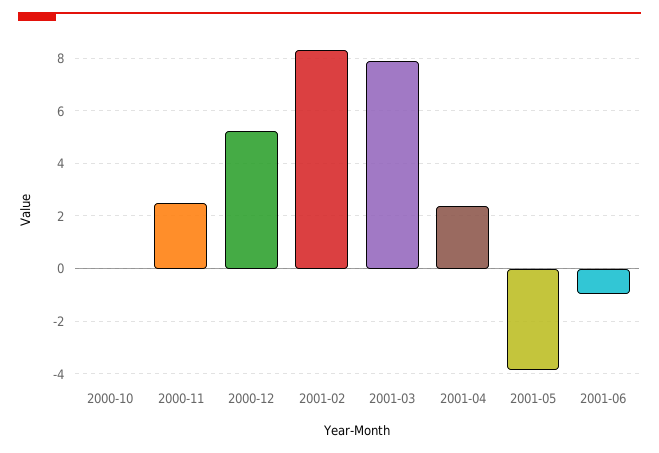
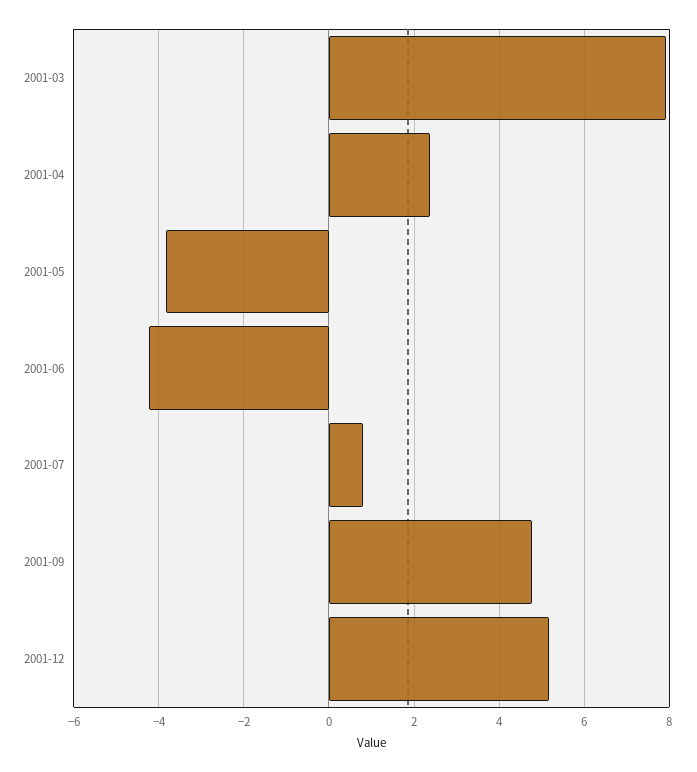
2000-10: 0 -> none
2000-11: 2.5 -> none
2000-12: 5.25 -> none
2001-02: 8.25 -> none
2001-06: -1 -> -4.2
2001-07: none -> 0.8
2001-09: none -> 4.8
2001-12: none -> 5.2

